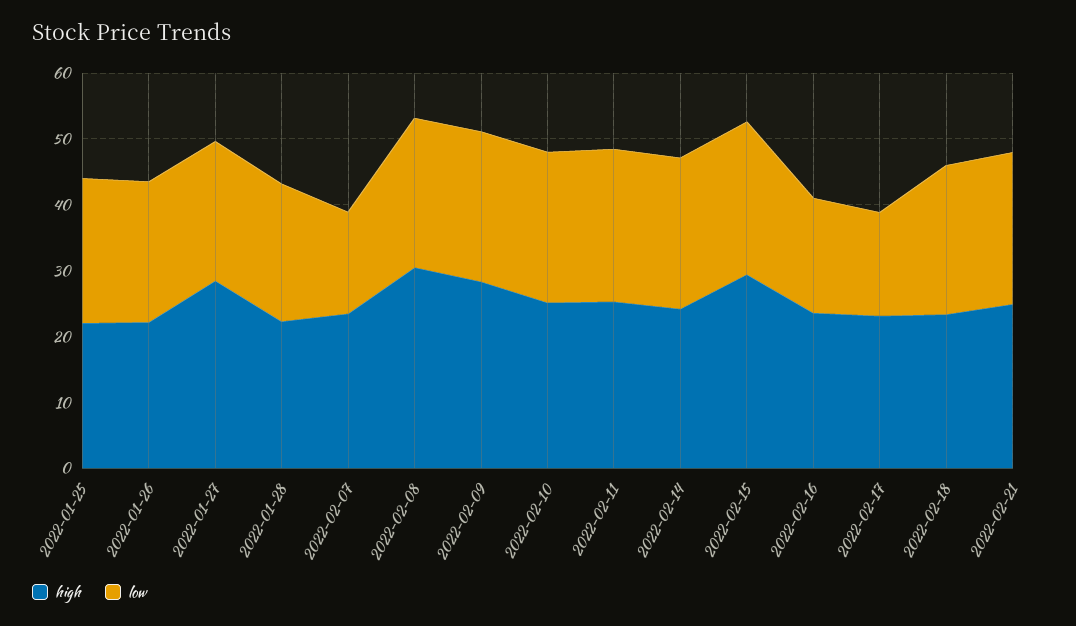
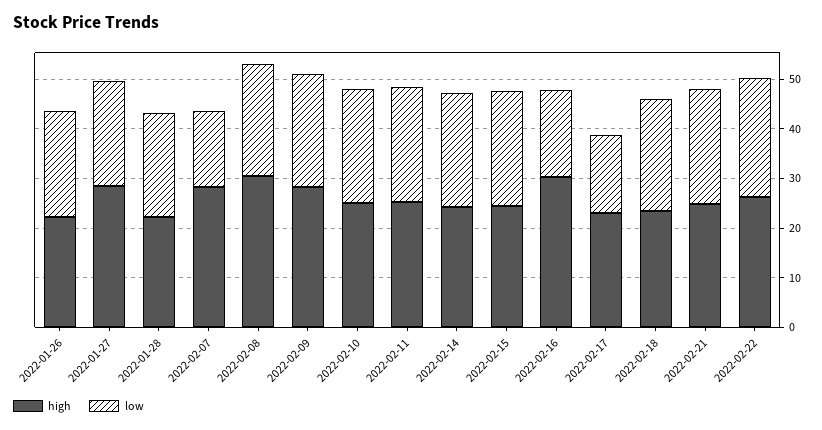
high, 2022-01-25: 22 -> none
low, 2022-01-25: 22 -> none
high, 2022-02-07: 24 -> 28
high, 2022-02-15: 30 -> 24
high, 2022-02-16: 24 -> 30
high, 2022-02-22: none -> 26
low, 2022-02-22: none -> 24

